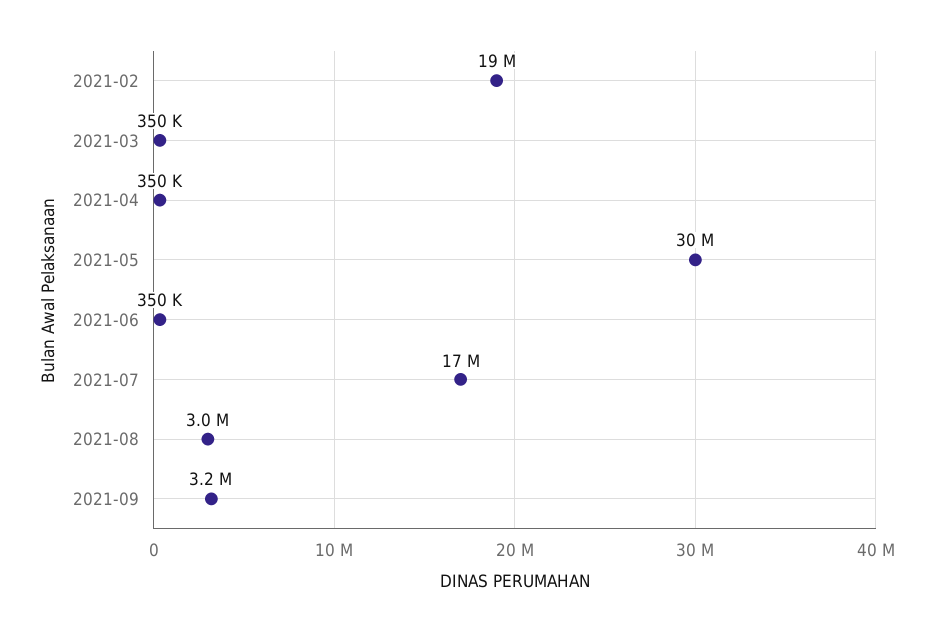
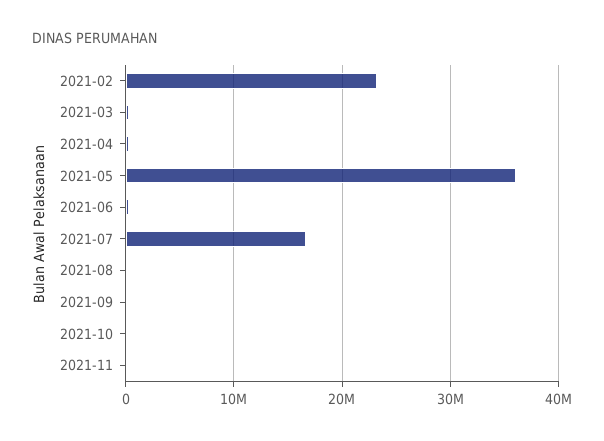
2021-02: 19000000 -> 23000000
2021-05: 30000000 -> 36000000
2021-08: 3000000 -> 0
2021-09: 3200000 -> 0
2021-10: none -> 0
2021-11: none -> 0

